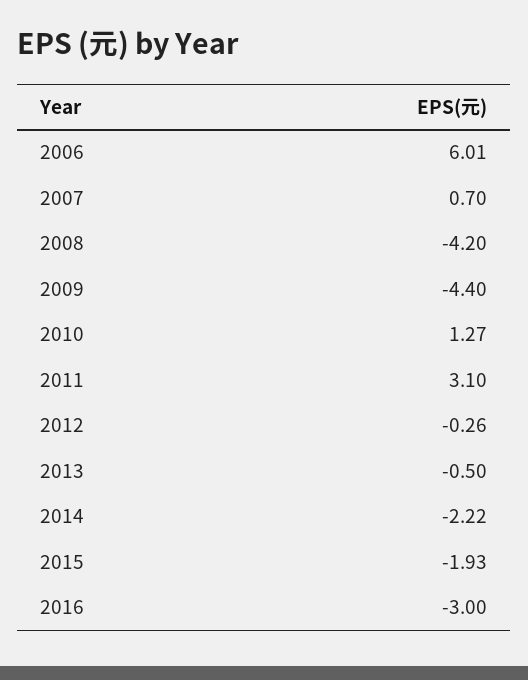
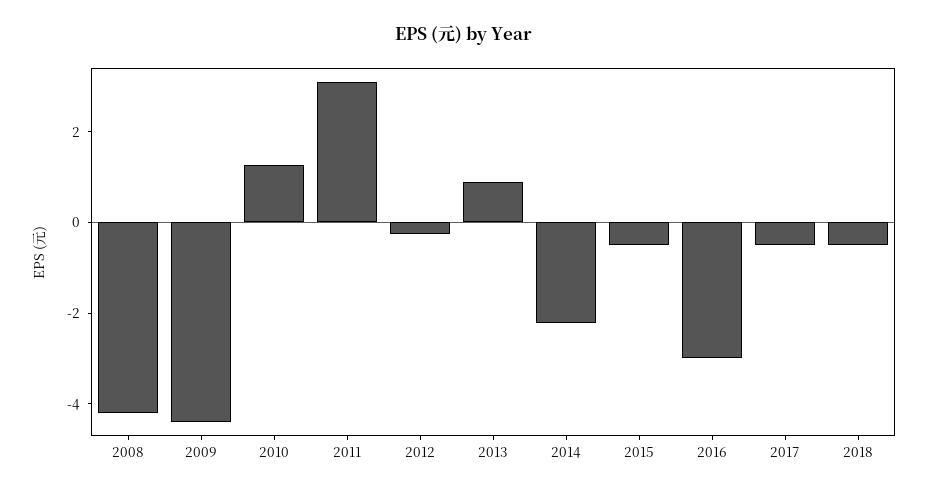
2006: 6.01 -> none
2007: 0.7 -> none
2013: -0.5 -> 1
2015: -1.93 -> -0.5
2017: none -> -0.5
2018: none -> -0.5

